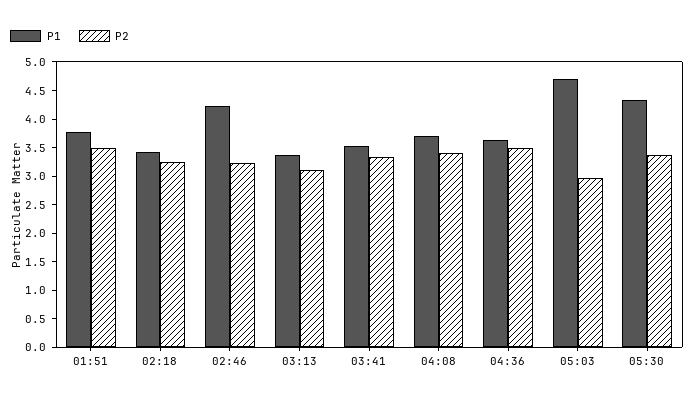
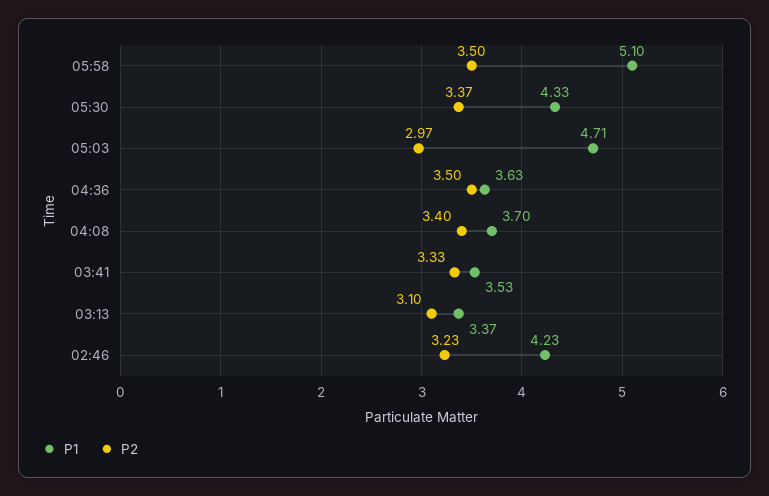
P1, 01:51: 3.75 -> none
P2, 01:51: 3.5 -> none
P1, 02:18: 3.5 -> none
P2, 02:18: 3.25 -> none
P1, 05:58: none -> 5.1
P2, 05:58: none -> 3.5

